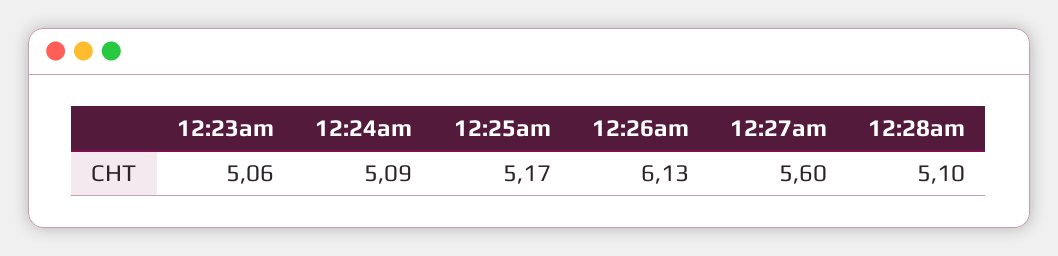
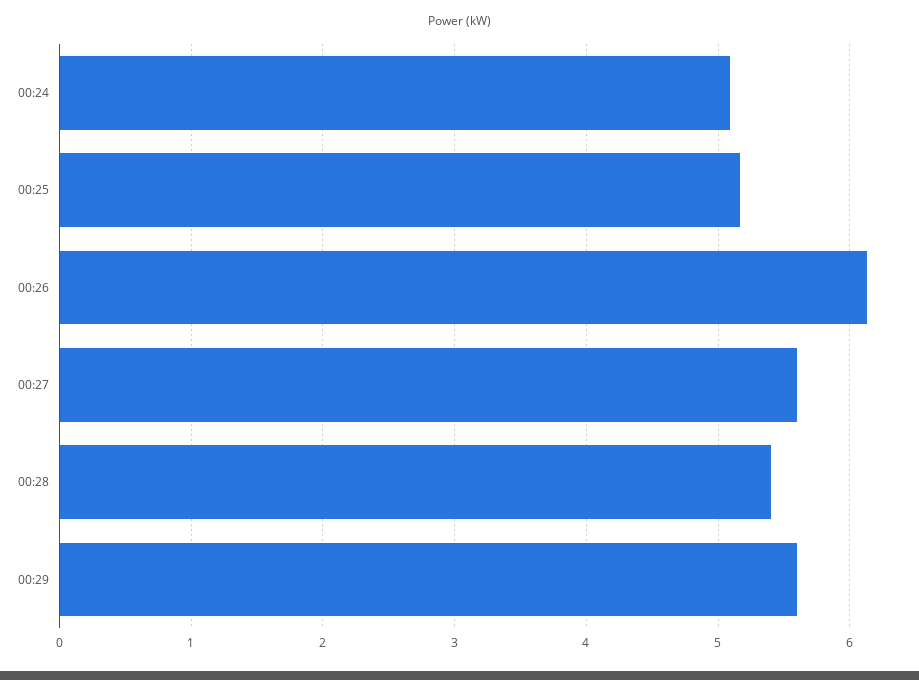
12:23am: 5.06 -> none
12:28am: 5.1 -> 5.4
00:29: none -> 5.6

